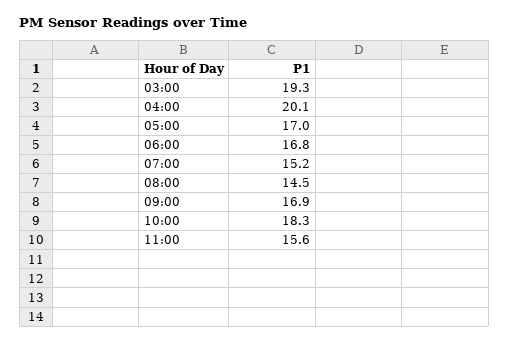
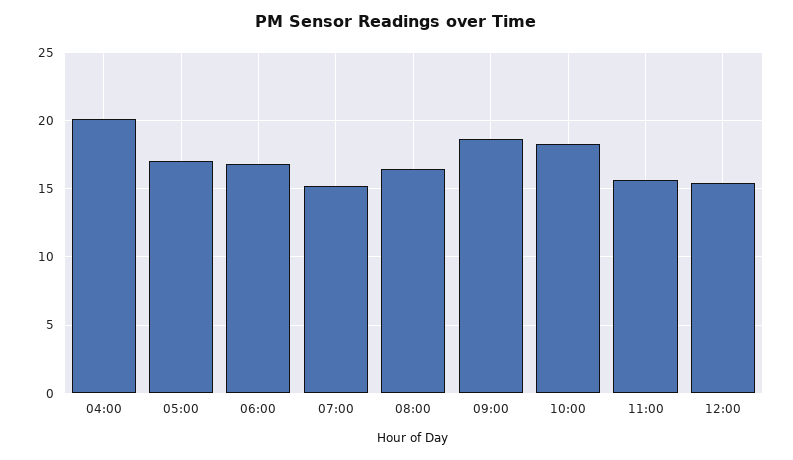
03:00: 19.3 -> none
08:00: 14.5 -> 16.5
09:00: 16.9 -> 18.5
12:00: none -> 15.5

